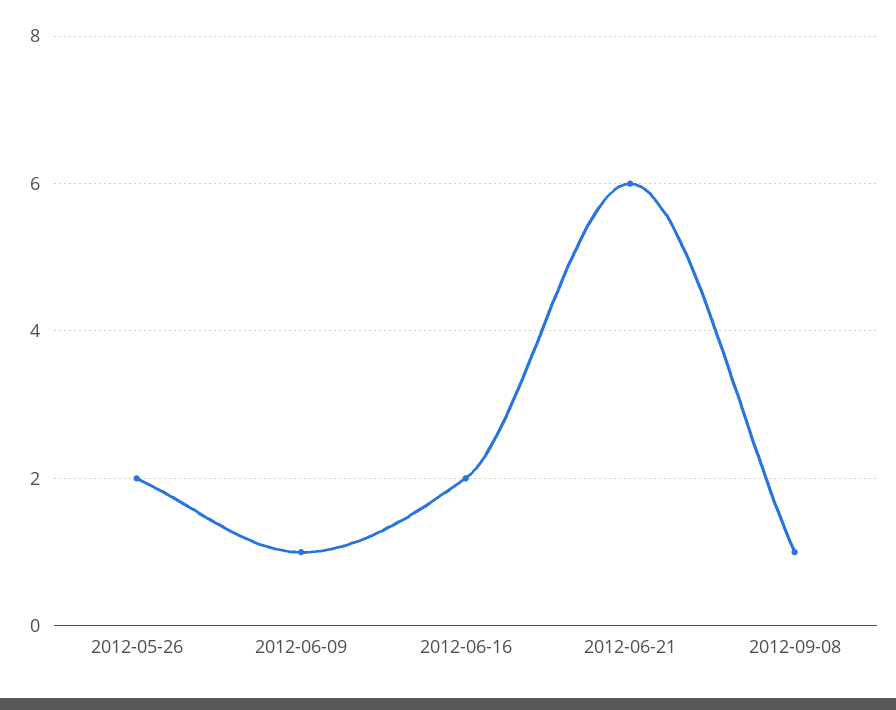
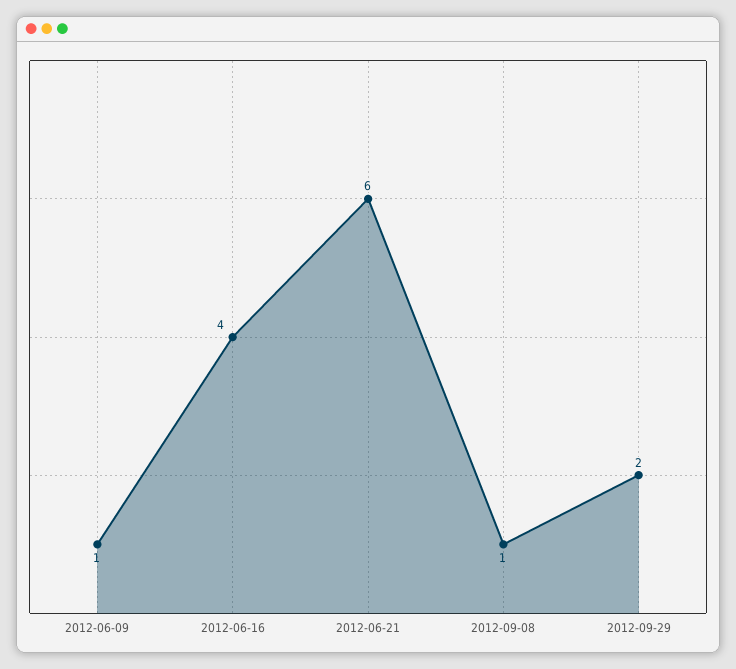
2012-05-26: 2 -> none
2012-06-16: 2 -> 4
2012-09-29: none -> 2

